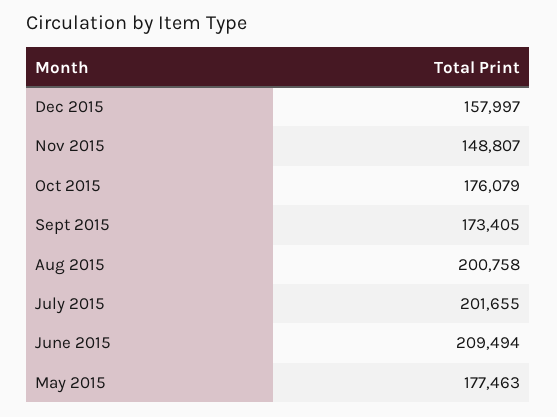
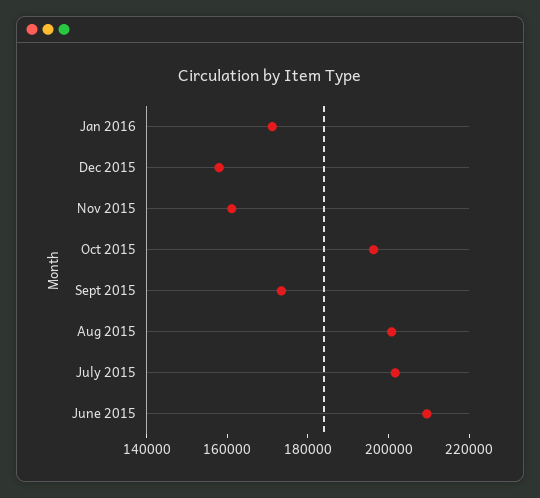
Nov 2015: 148807 -> 160000
Oct 2015: 176079 -> 195000
May 2015: 177463 -> none
Jan 2016: none -> 170000

